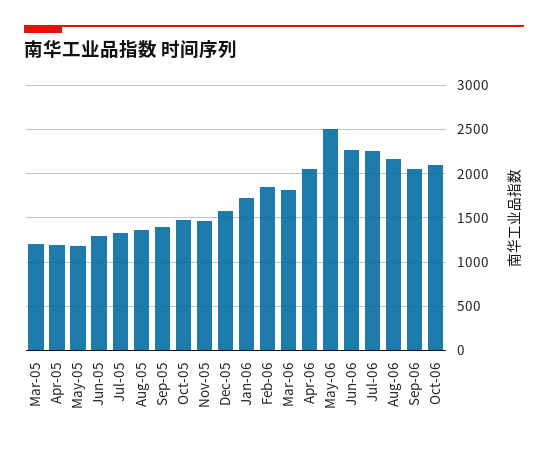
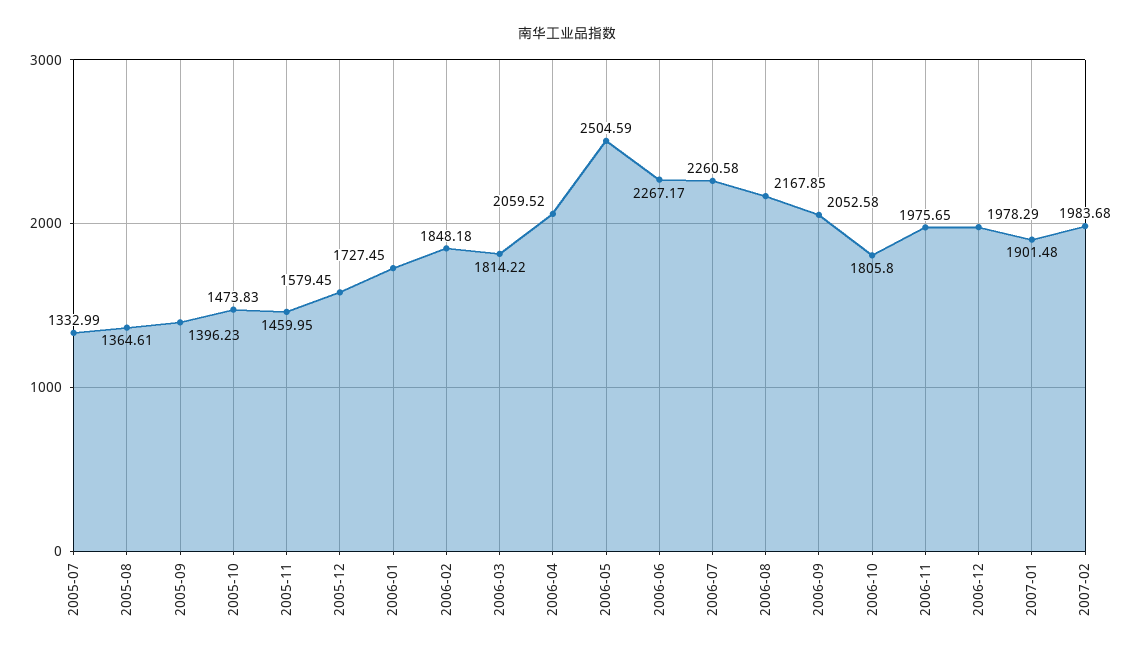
Mar-05: 1200 -> none
Apr-05: 1200 -> none
May-05: 1200 -> none
Jun-05: 1300 -> none
Oct-06: 2100 -> 1805.8
2006-11: none -> 1975.65
2006-12: none -> 1978.29
2007-01: none -> 1901.48
2007-02: none -> 1983.68

